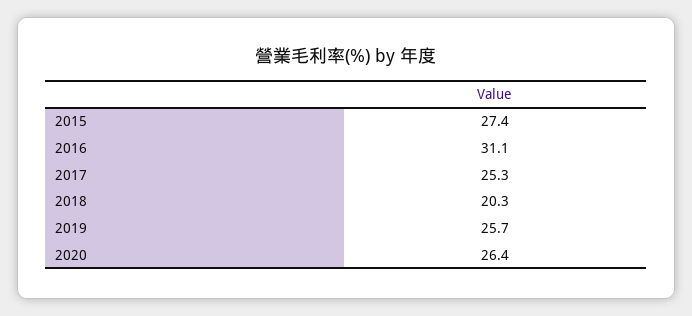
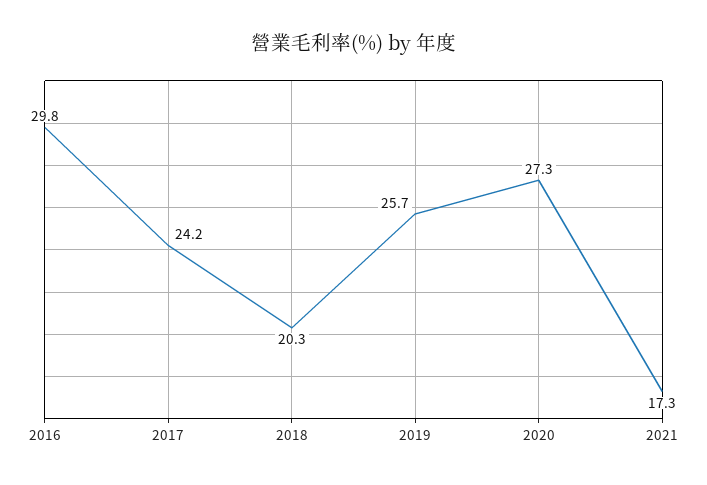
2015: 27.4 -> none
2016: 31.1 -> 29.8
2017: 25.3 -> 24.2
2020: 26.4 -> 27.3
2021: none -> 17.3

